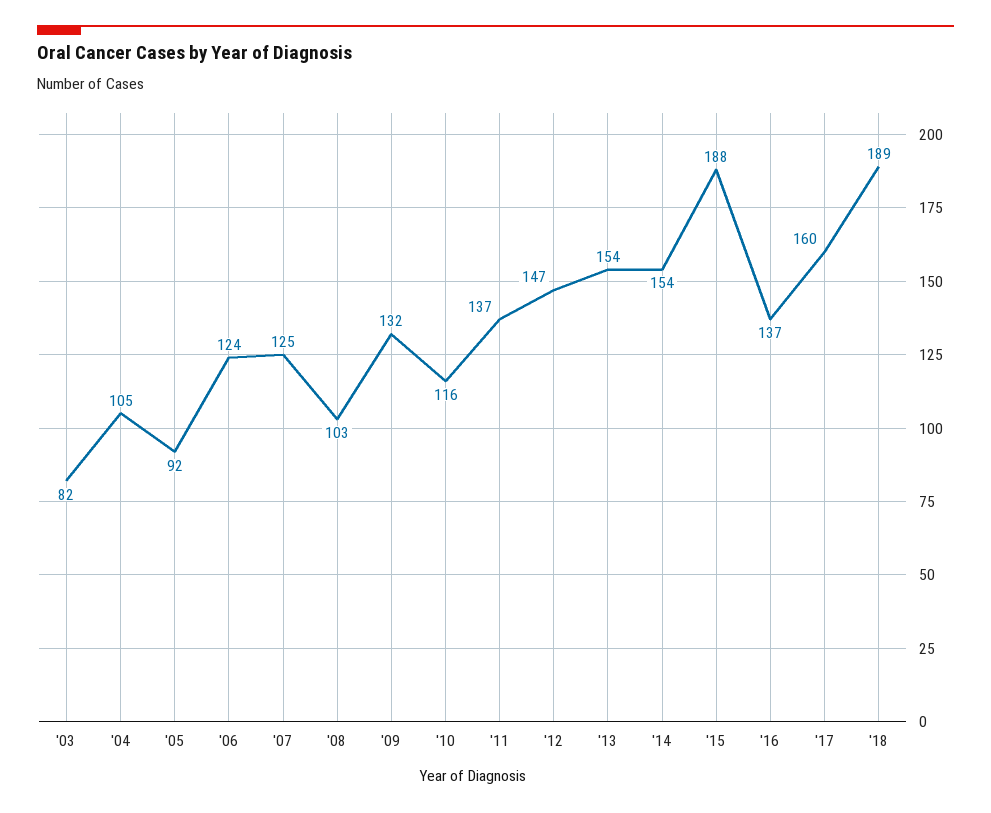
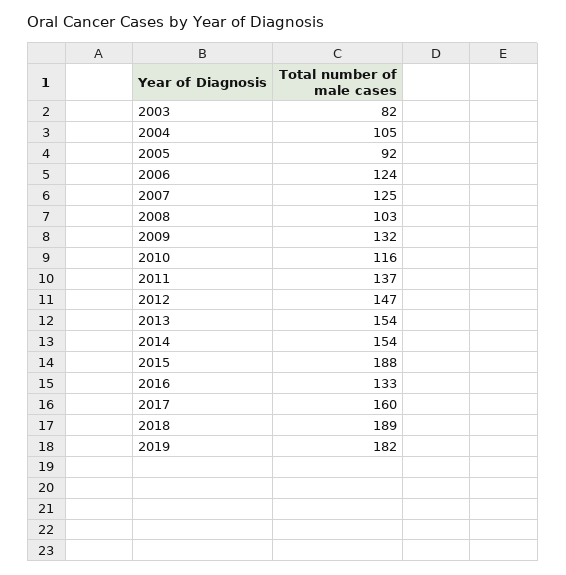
'16: 137 -> 133
2019: none -> 182

